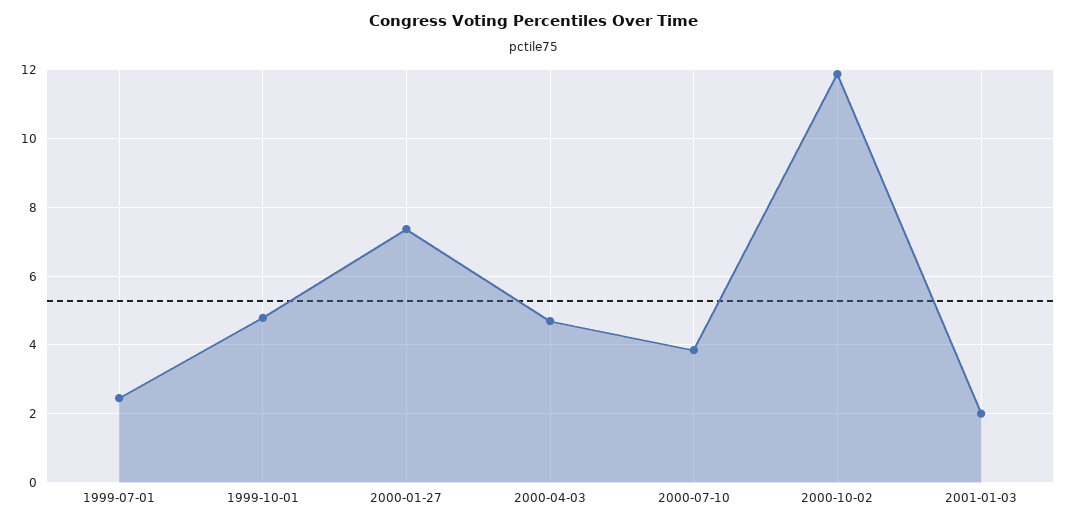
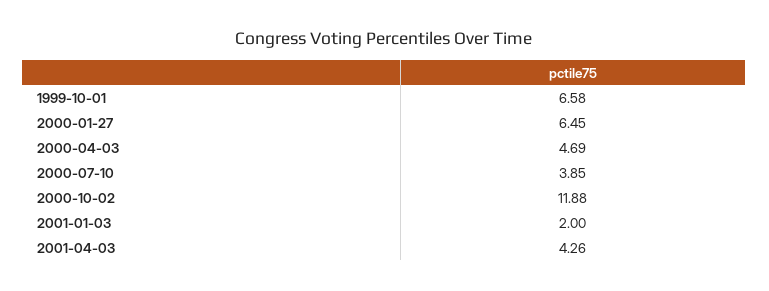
1999-07-01: 2.4 -> none
1999-10-01: 4.8 -> 6.58
2000-01-27: 7.4 -> 6.45
2001-04-03: none -> 4.26

